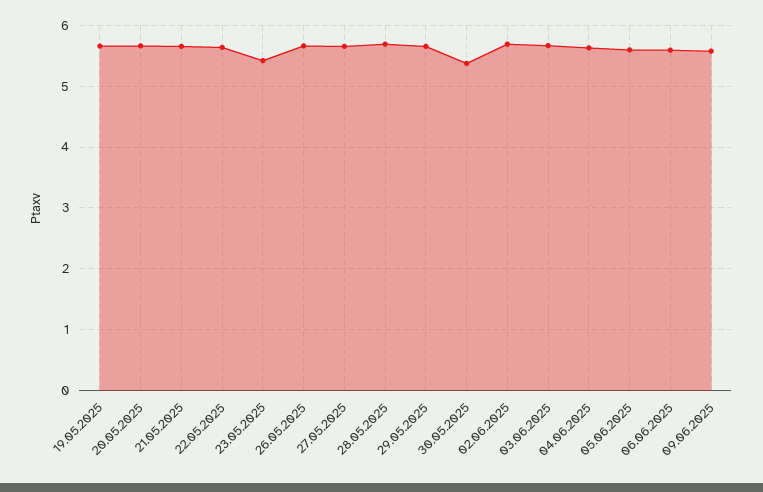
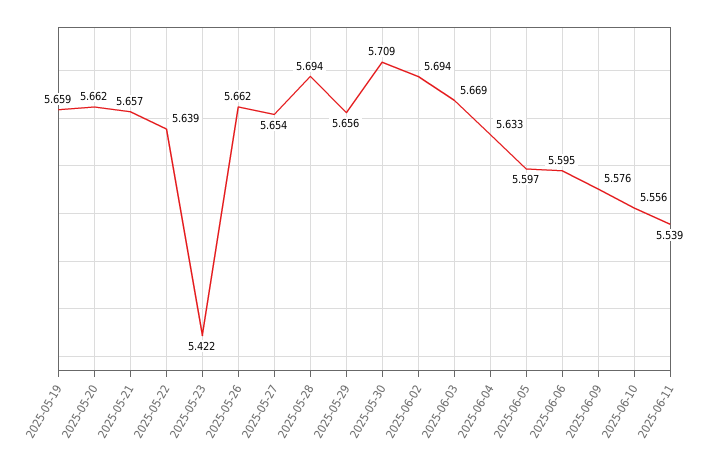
30.05.2025: 5.4 -> 5.709
2025-06-10: none -> 5.556
2025-06-11: none -> 5.539

